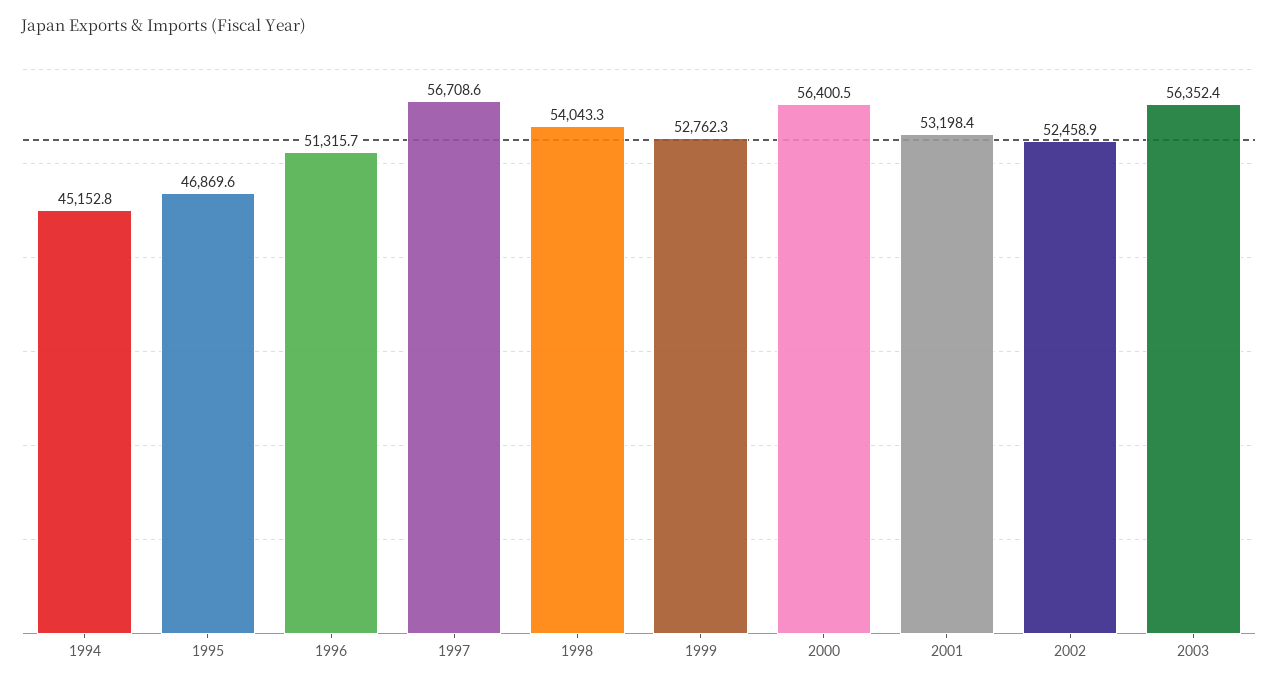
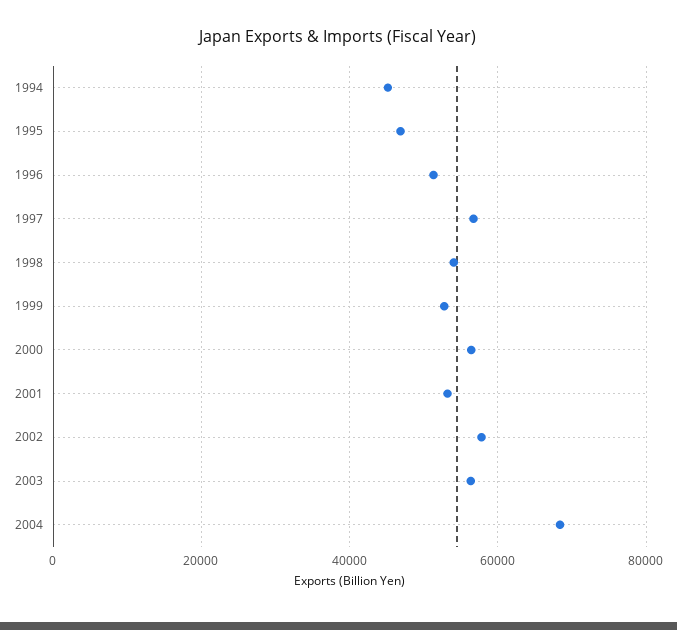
2002: 52458.9 -> 58000
2004: none -> 68000

